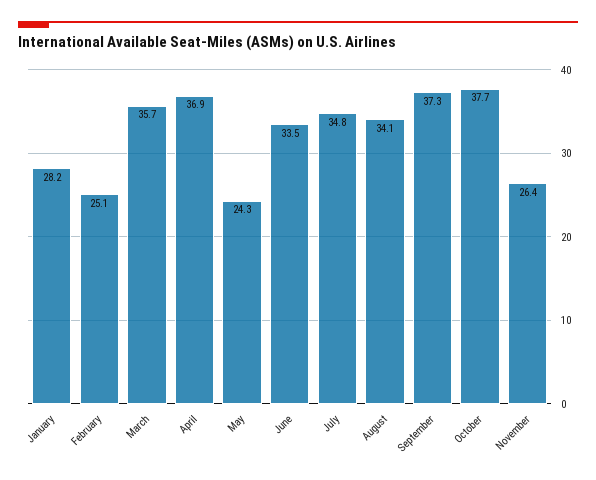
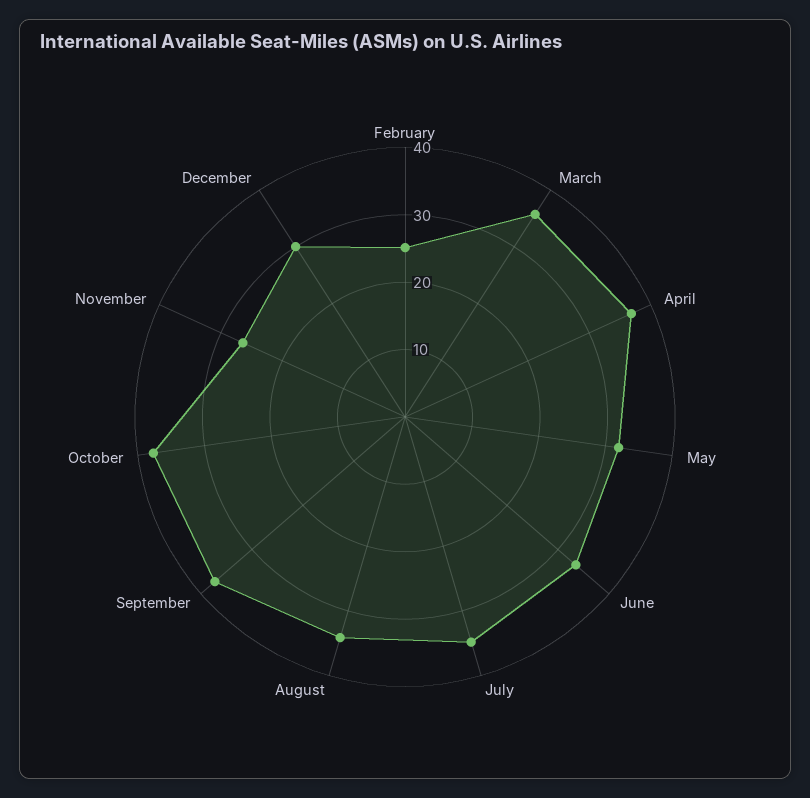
January: 28.2 -> none
May: 24.3 -> 32
December: none -> 30

